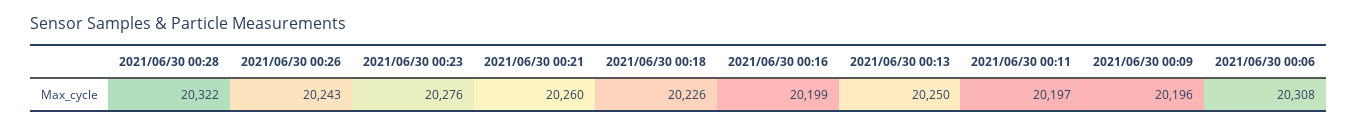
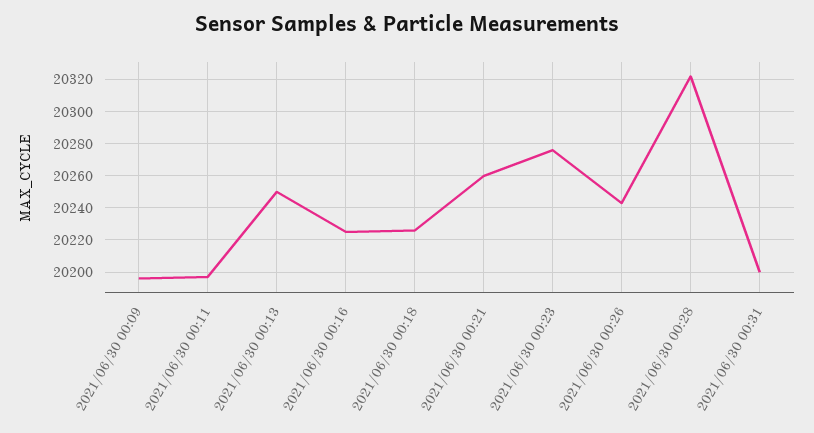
2021/06/30 00:16: 20199 -> 20225
2021/06/30 00:06: 20308 -> none
2021/06/30 00:31: none -> 20200

